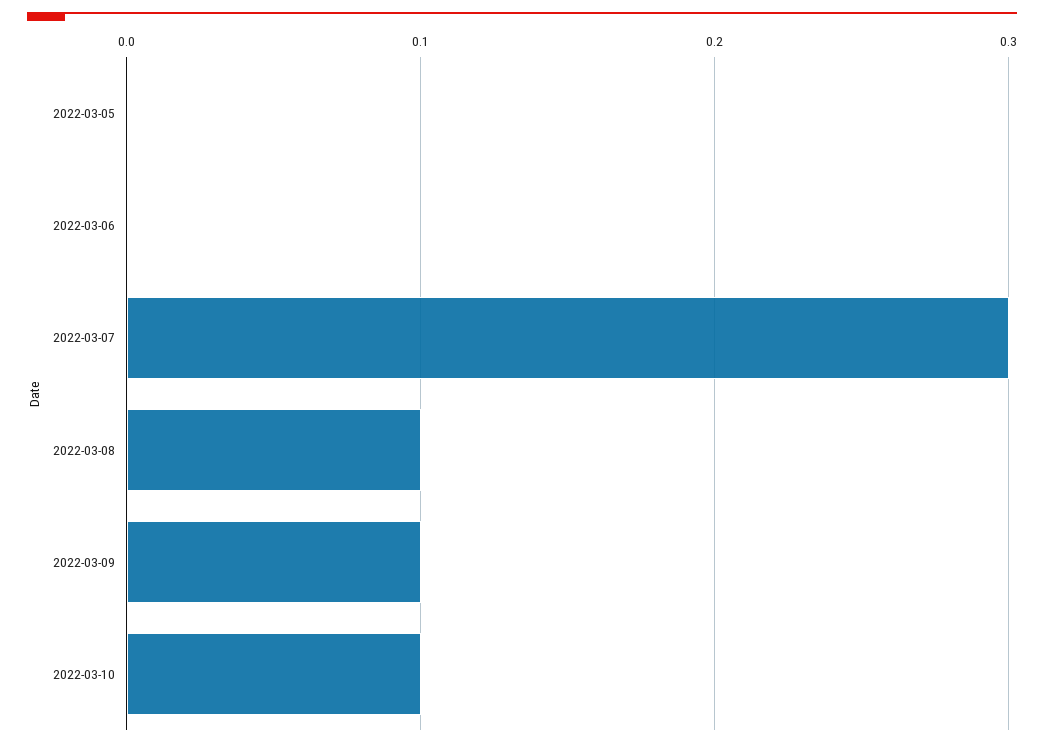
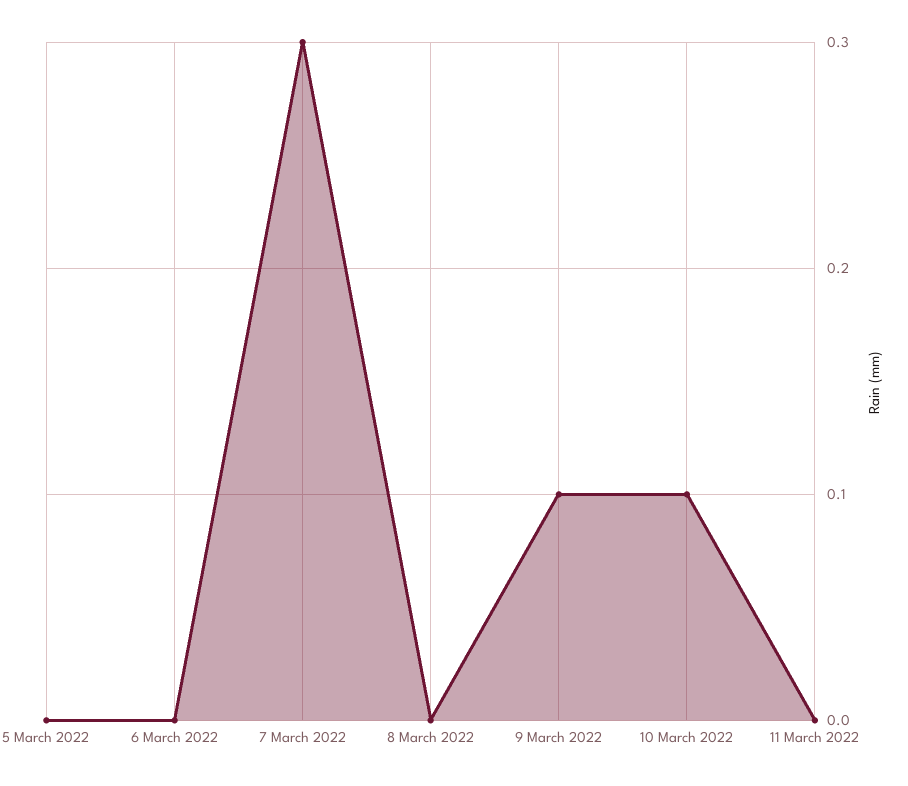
2022-03-08: 0.1 -> 0
11 March 2022: none -> 0

